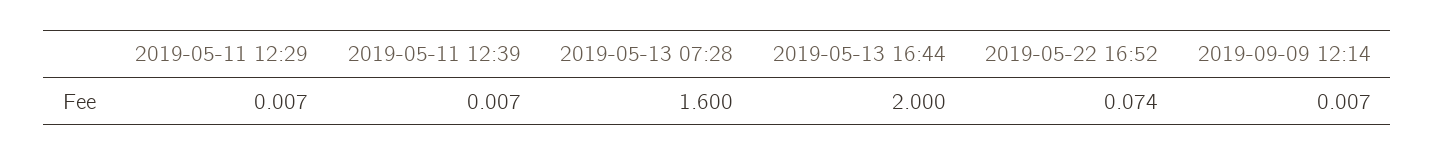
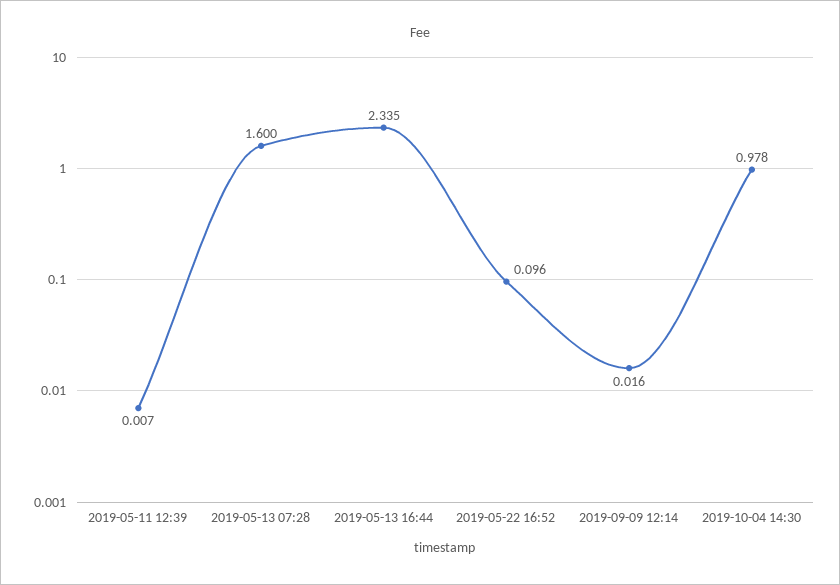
2019-05-11 12:29: 0.007 -> none
2019-05-13 16:44: 2 -> 2.335
2019-05-22 16:52: 0.074 -> 0.096
2019-09-09 12:14: 0.007 -> 0.016
2019-10-04 14:30: none -> 0.978

